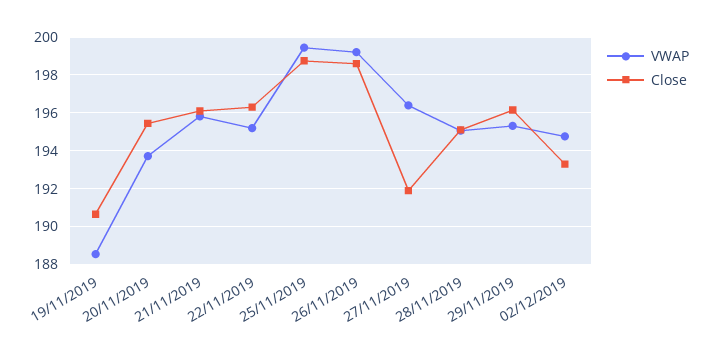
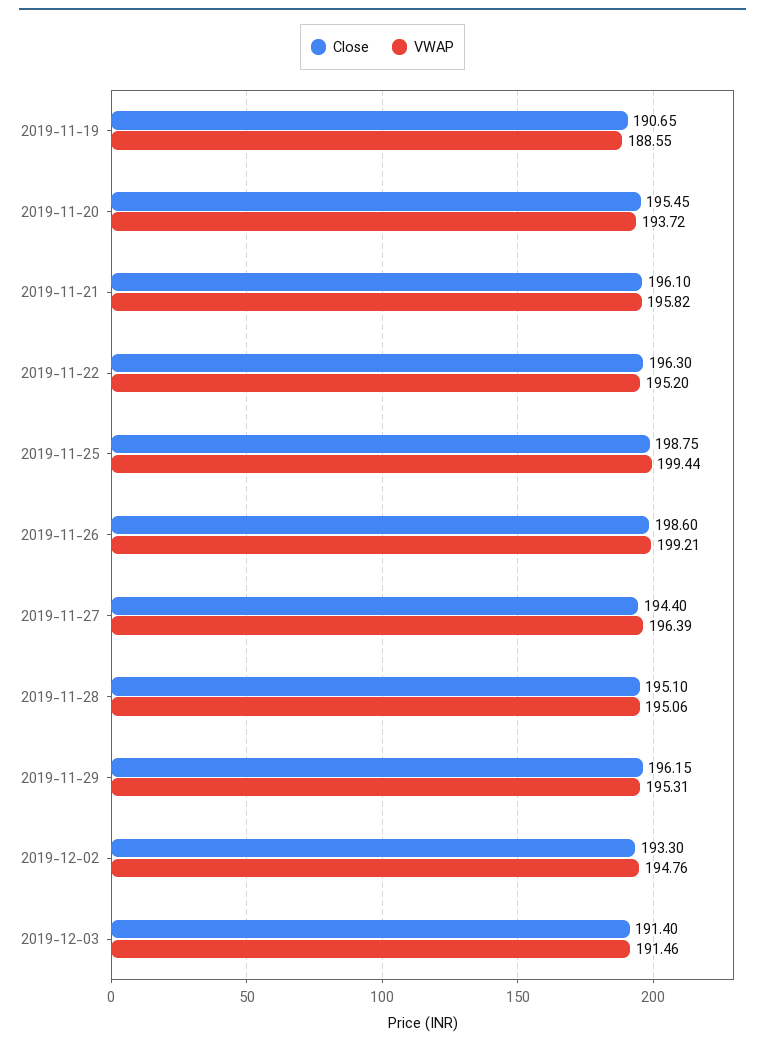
Close, 27/11/2019: 192 -> 194.4
Close, 2019-12-03: none -> 191.4
VWAP, 2019-12-03: none -> 191.46

